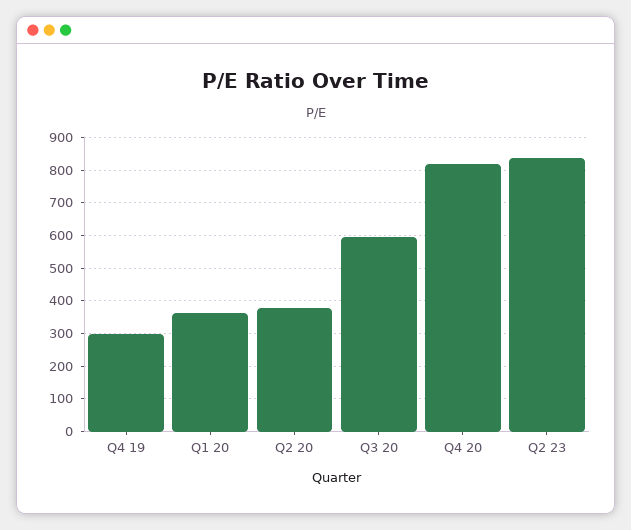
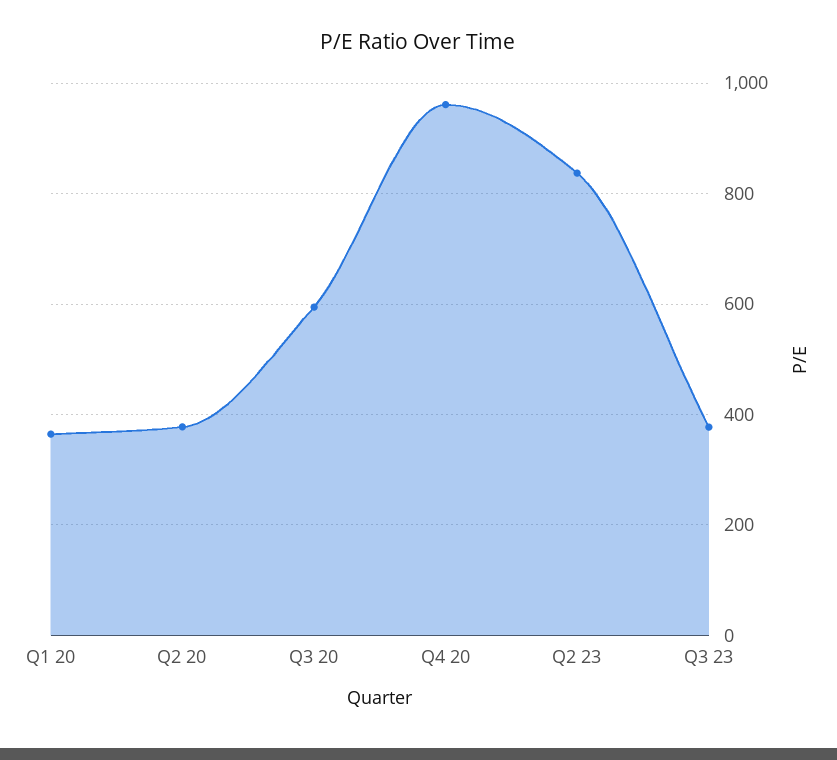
Q4 19: 300 -> none
Q4 20: 820 -> 960
Q3 23: none -> 380

